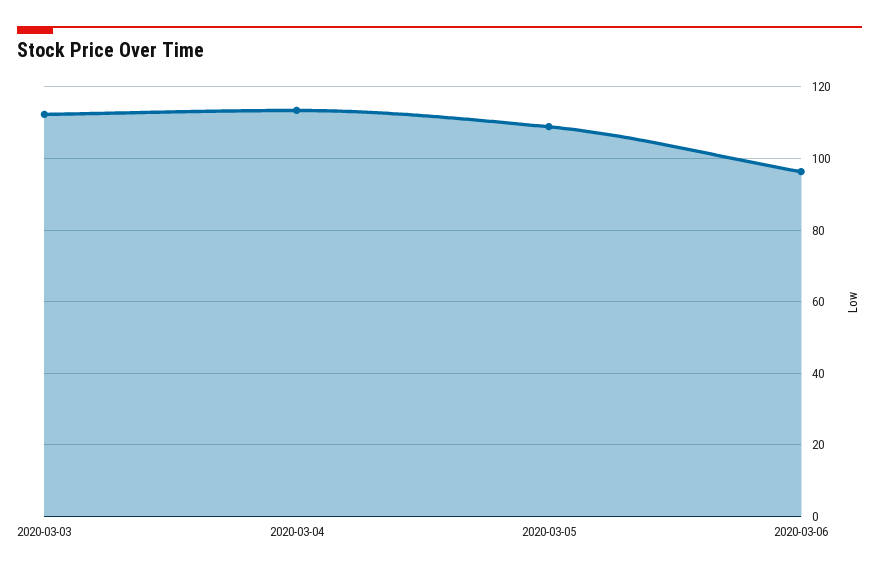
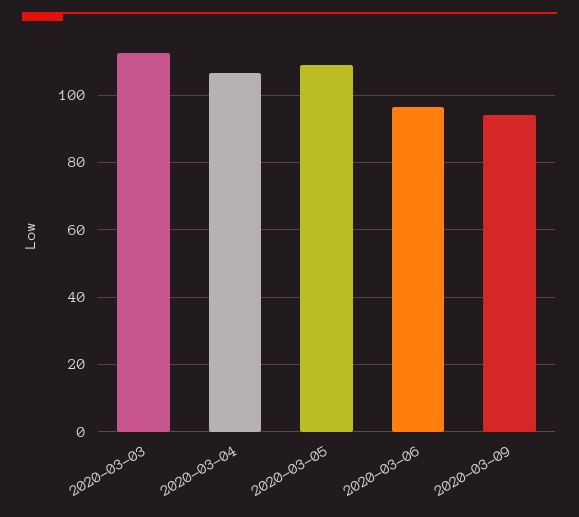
2020-03-04: 114 -> 106
2020-03-09: none -> 94

